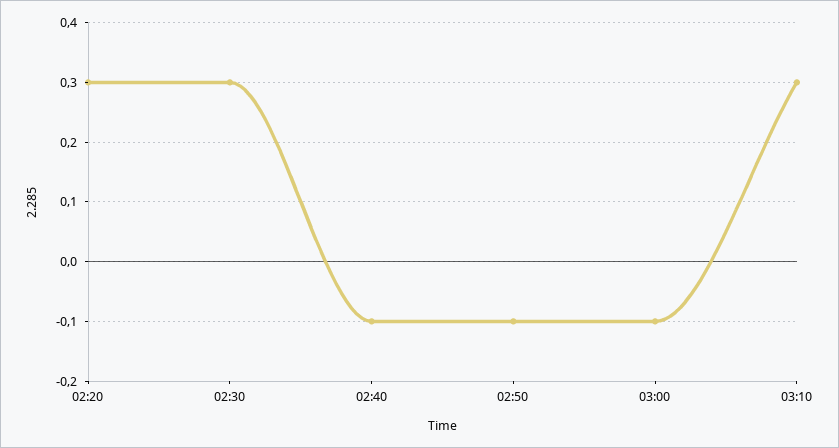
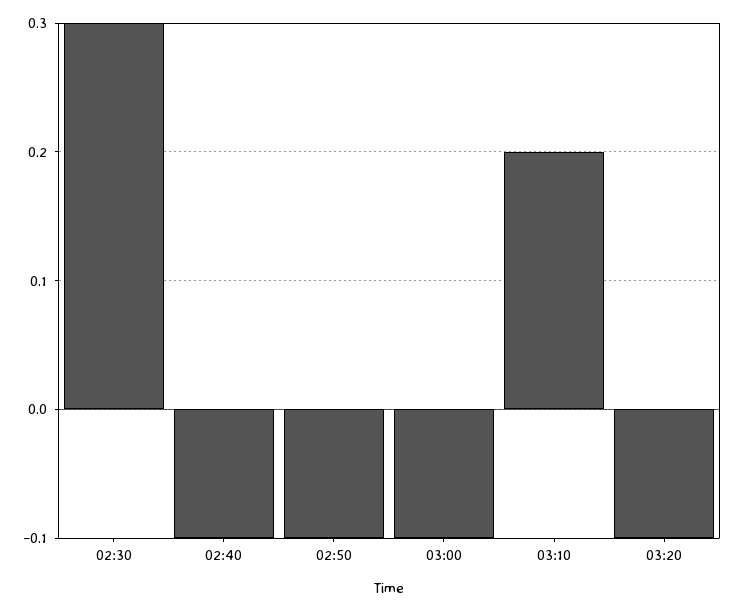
02:20: 0.3 -> none
03:10: 0.3 -> 0.2
03:20: none -> -0.1

